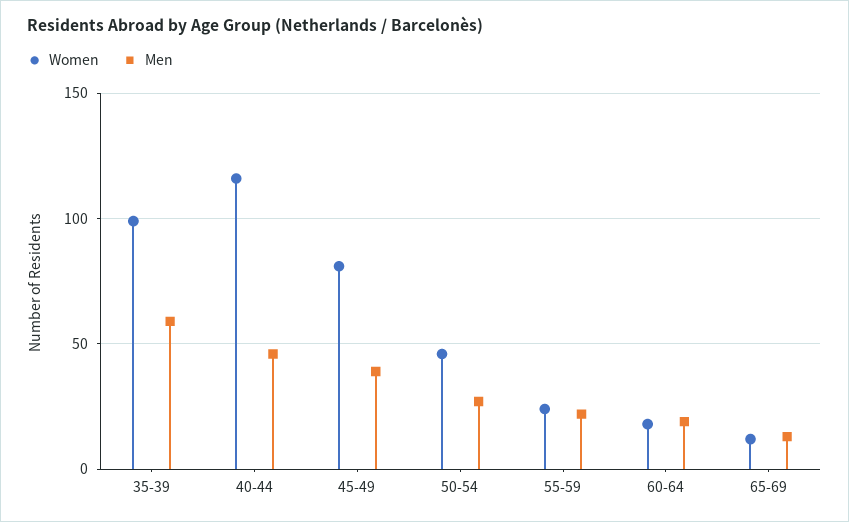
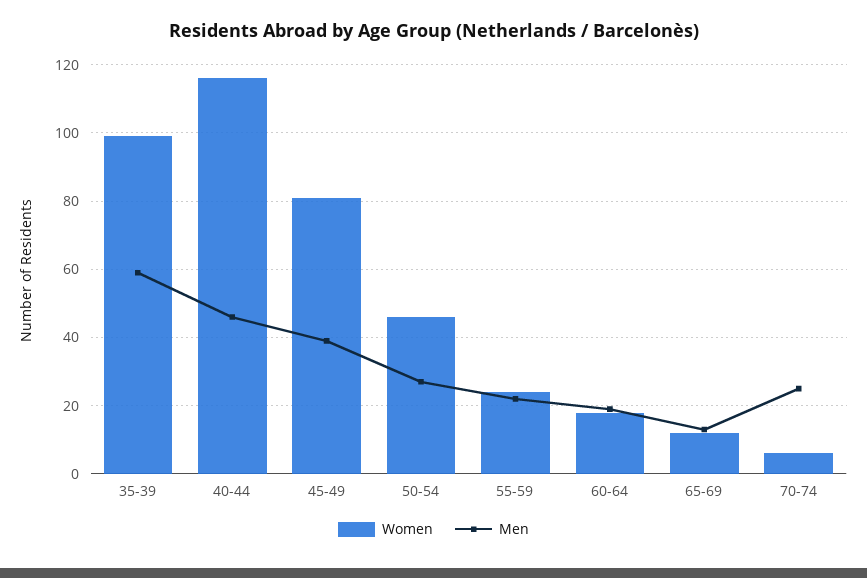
Women, 70-74: none -> 5
Men, 70-74: none -> 25

